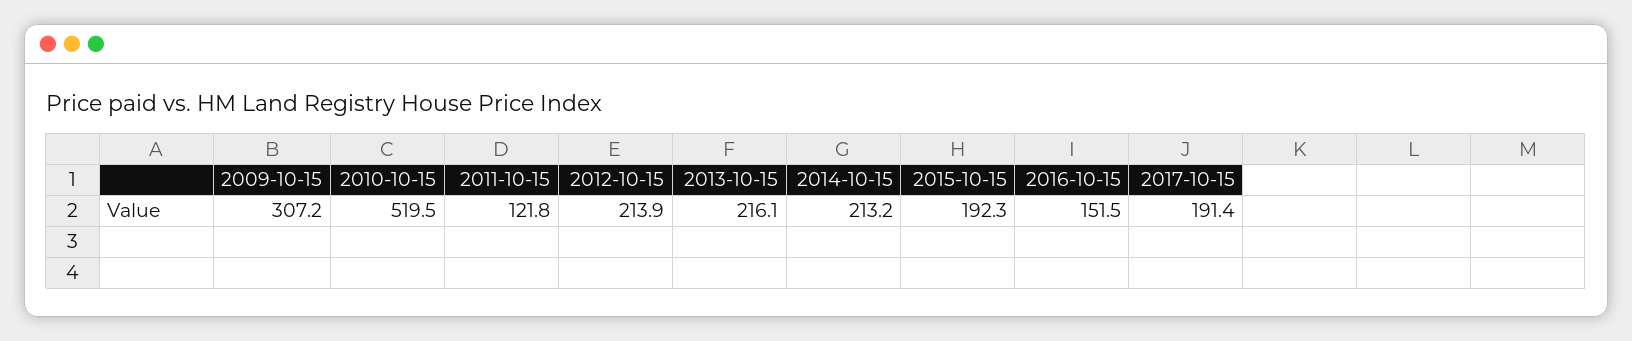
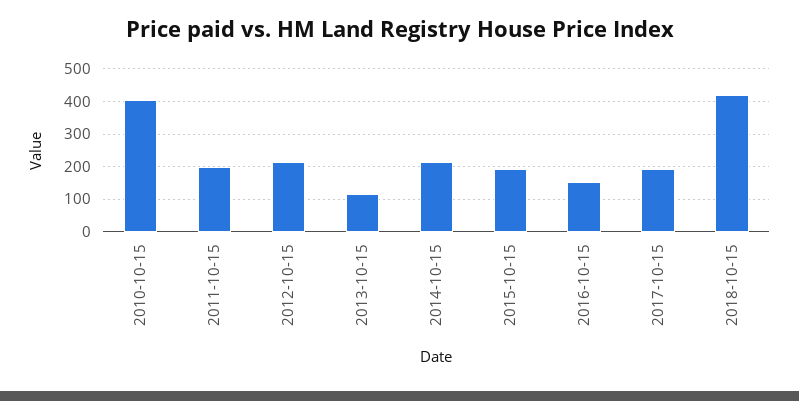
2009-10-15: 307.2 -> none
2010-10-15: 519.5 -> 400
2011-10-15: 121.8 -> 200
2013-10-15: 216.1 -> 120
2018-10-15: none -> 420

